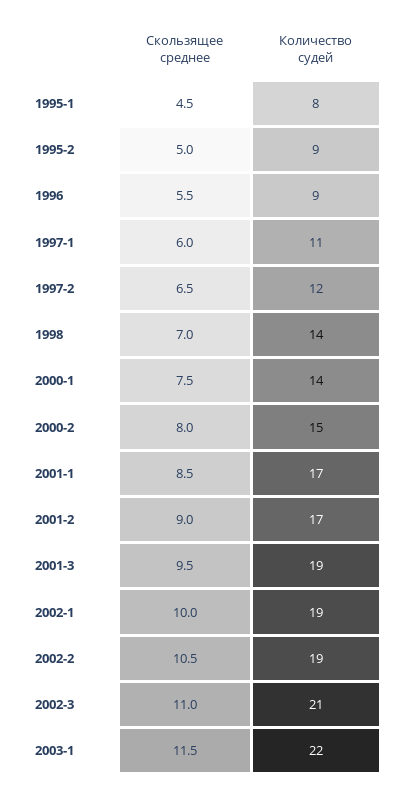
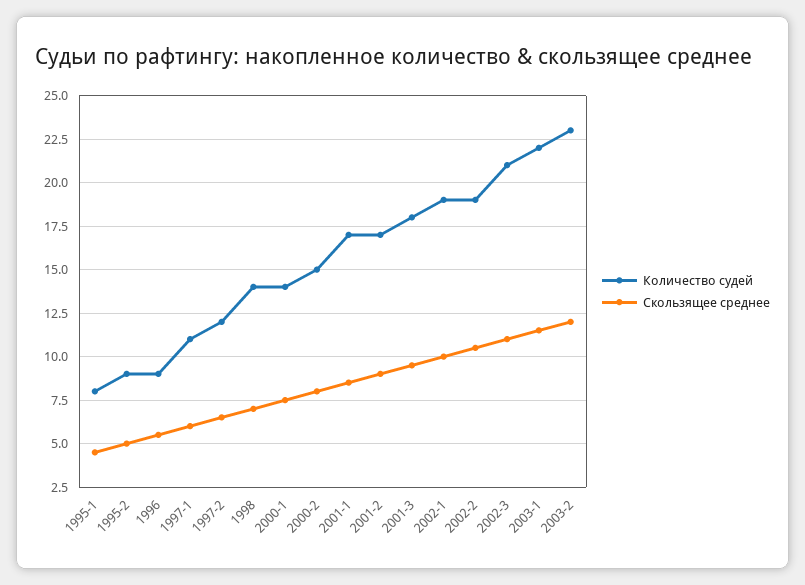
Количество судей, 2001-3: 19 -> 18
Количество судей, 2003-2: none -> 23
Скользящее среднее, 2003-2: none -> 12

